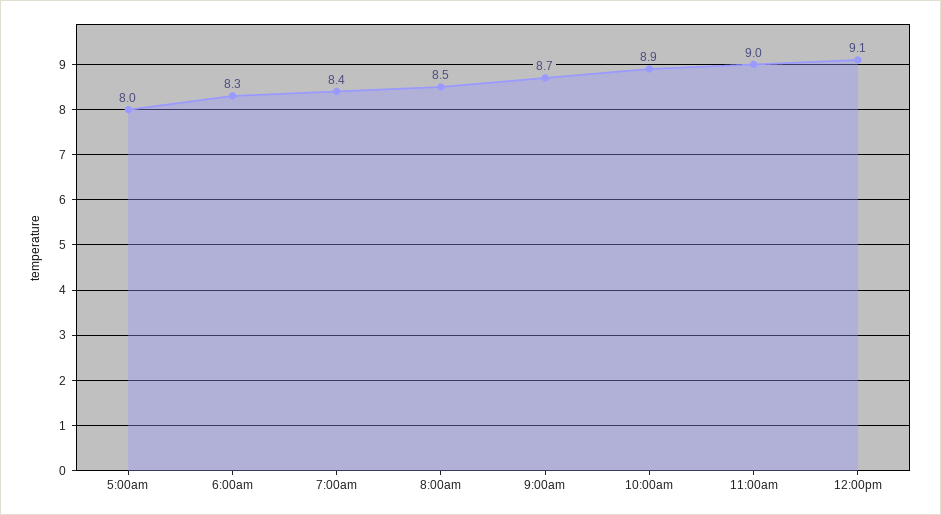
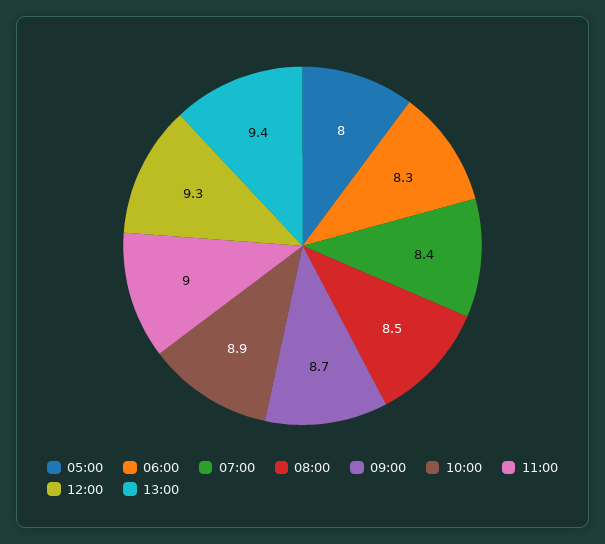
12:00pm: 9.1 -> 9.3
13:00: none -> 9.4

